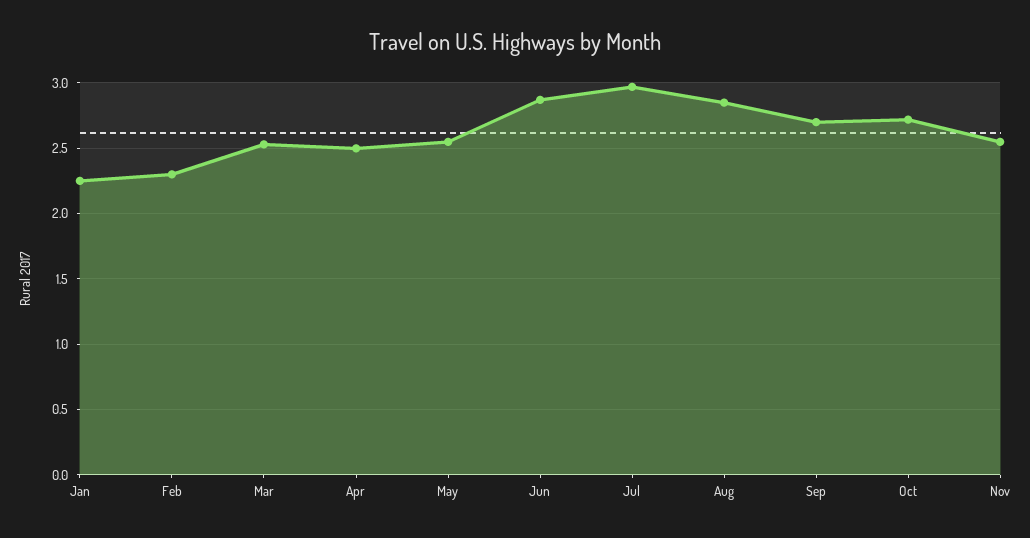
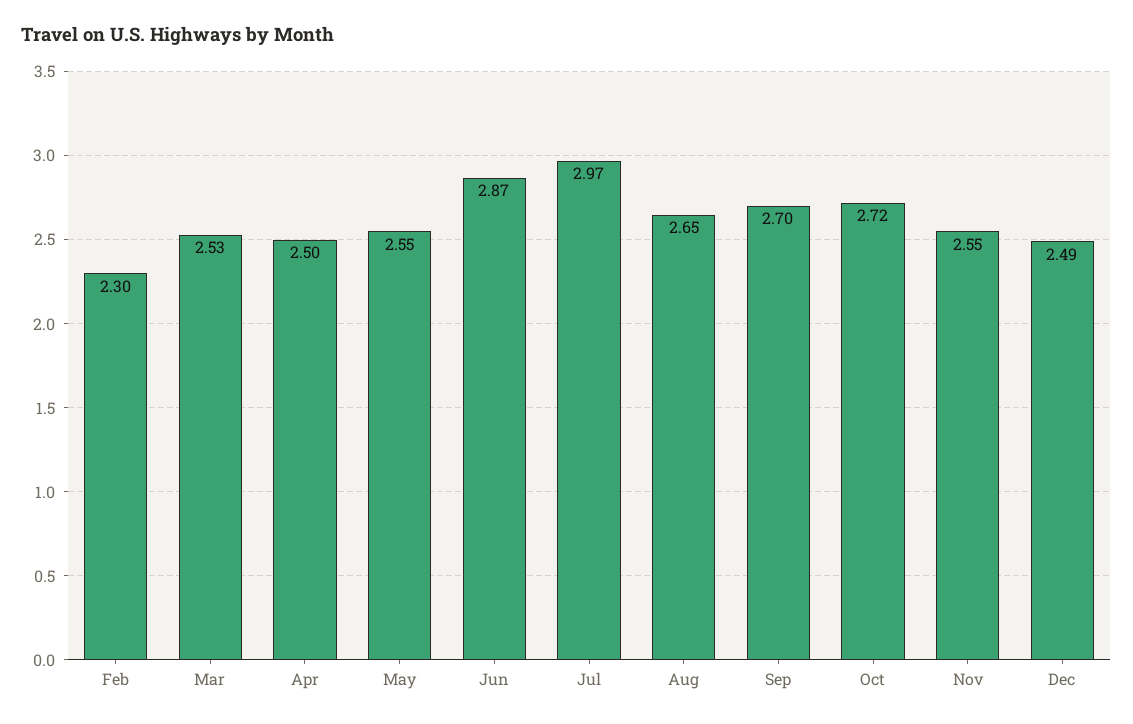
Jan: 2.25 -> none
Aug: 2.85 -> 2.65
Dec: none -> 2.49

